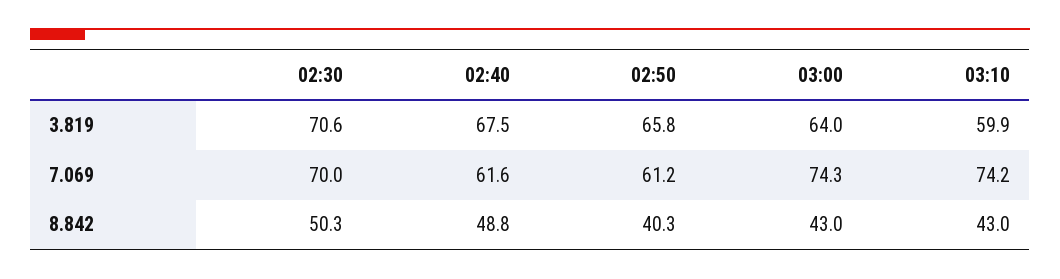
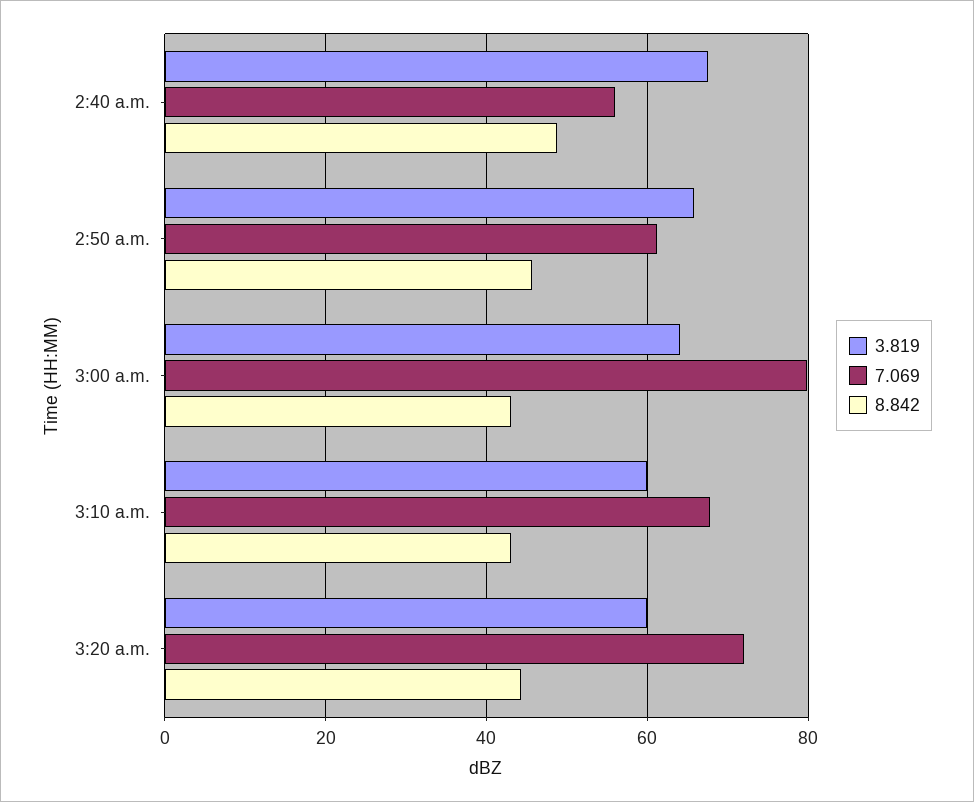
3.819, 02:30: 70.6 -> none
7.069, 02:30: 70 -> none
7.069, 02:40: 61.6 -> 56
7.069, 03:00: 74.3 -> 80
7.069, 03:10: 74.2 -> 68
8.842, 02:30: 50.3 -> none
8.842, 02:50: 40.3 -> 46
3.819, 3:20 a.m.: none -> 60
7.069, 3:20 a.m.: none -> 72
8.842, 3:20 a.m.: none -> 44

